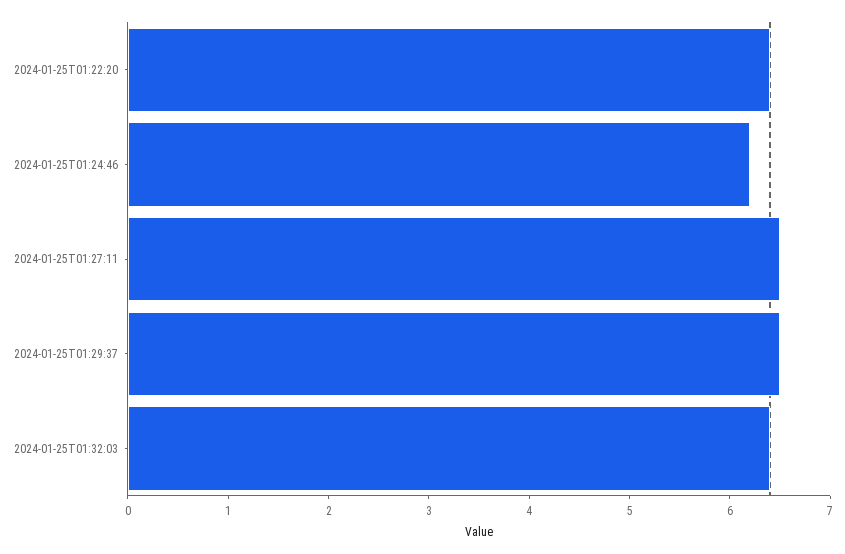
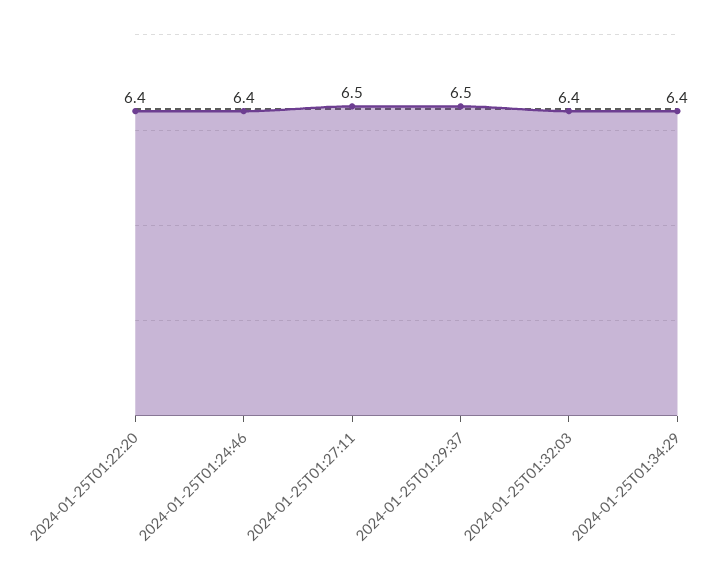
2024-01-25T01:24:46: 6.2 -> 6.4
2024-01-25T01:34:29: none -> 6.4

